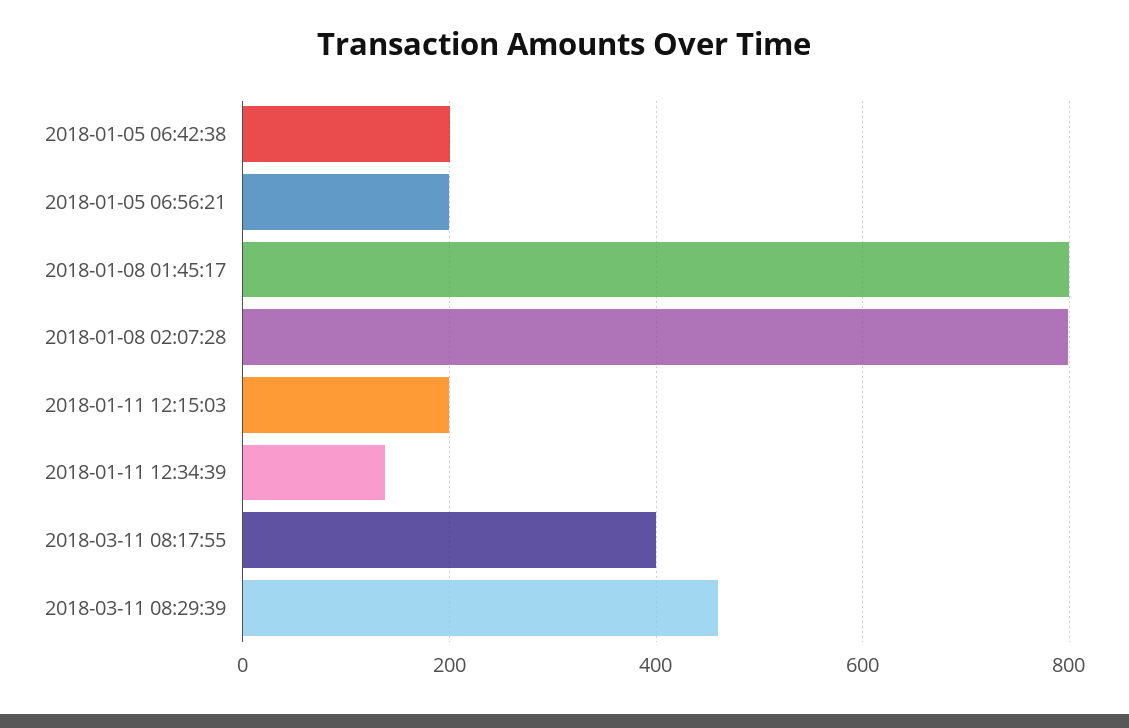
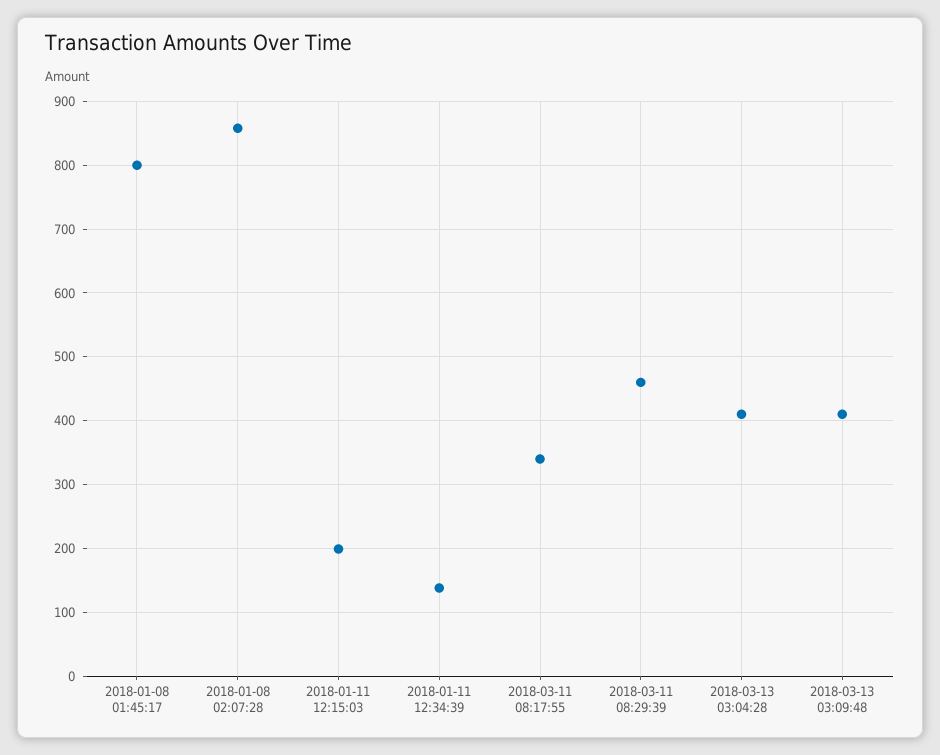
2018-01-05 06:42:38: 200 -> none
2018-01-05 06:56:21: 200 -> none
2018-01-08 02:07:28: 800 -> 860
2018-03-11 08:17:55: 400 -> 340
2018-03-13 03:04:28: none -> 410
2018-03-13 03:09:48: none -> 410

